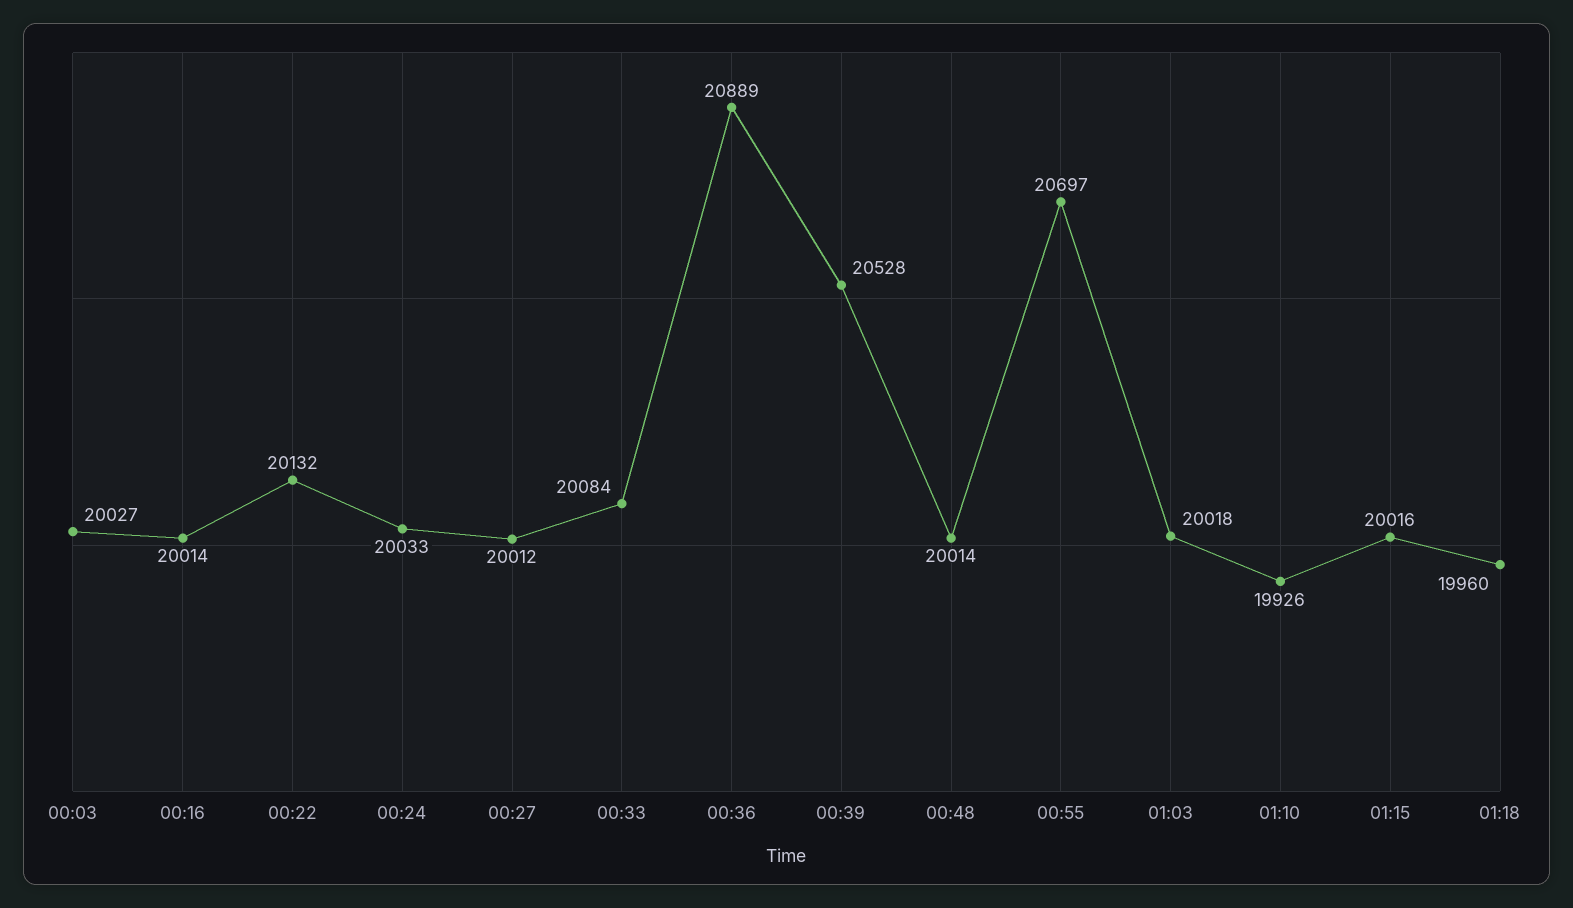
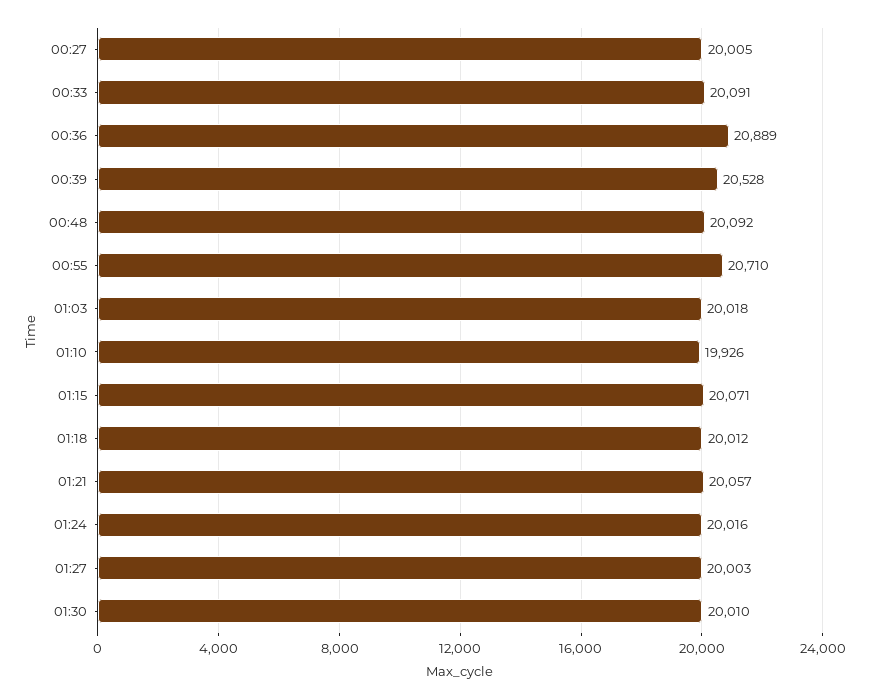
00:03: 20027 -> none
00:16: 20014 -> none
00:22: 20132 -> none
00:24: 20033 -> none
00:27: 20012 -> 20005
00:33: 20084 -> 20091
00:48: 20014 -> 20092
00:55: 20697 -> 20710
01:15: 20016 -> 20071
01:18: 19960 -> 20012
01:21: none -> 20057
01:24: none -> 20016
01:27: none -> 20003
01:30: none -> 20010

